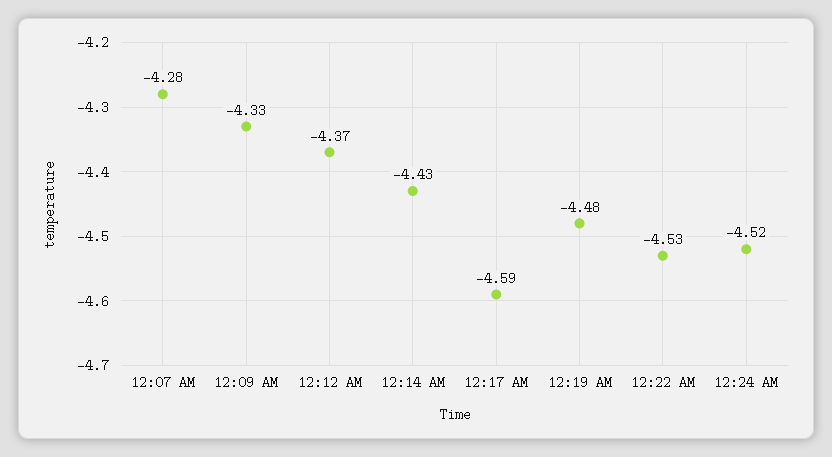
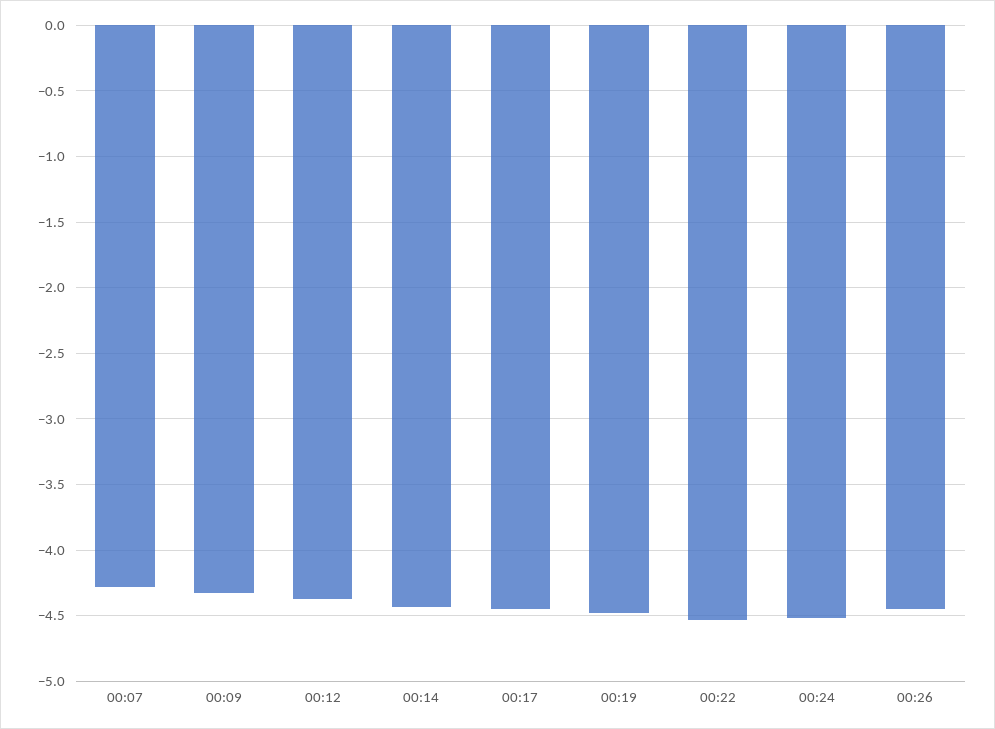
12:17 AM: -4.59 -> -4.45
00:26: none -> -4.45

